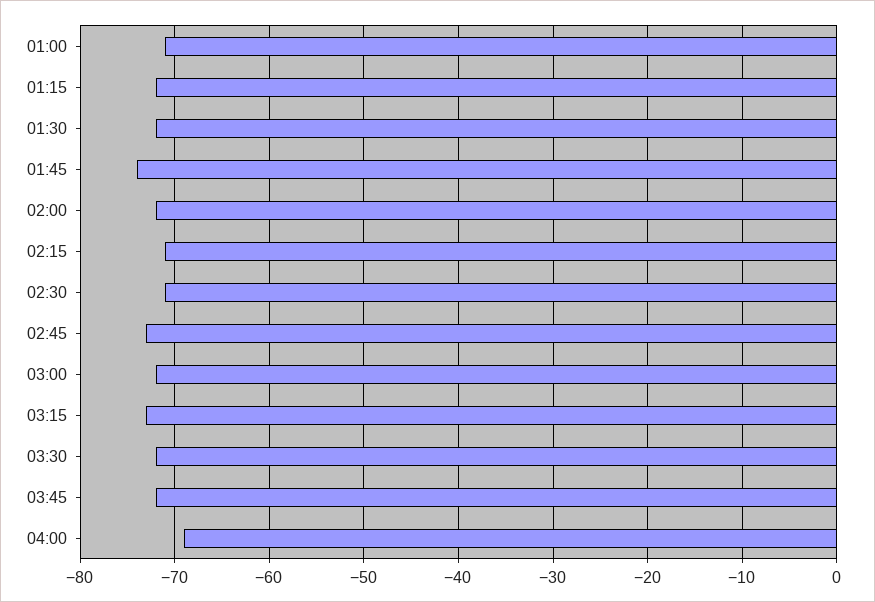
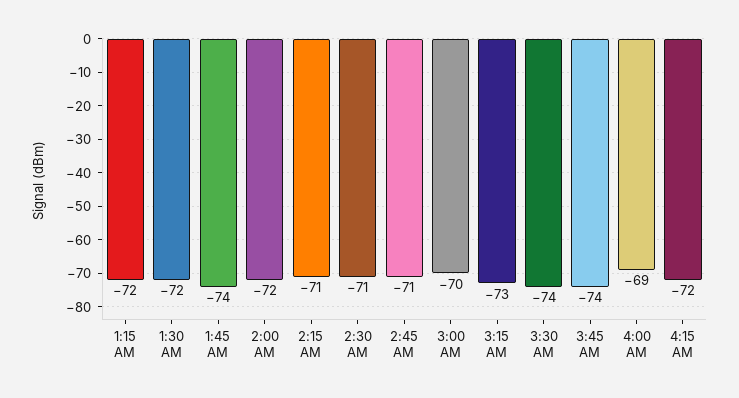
01:00: -71 -> none
02:45: -73 -> -71
03:00: -72 -> -70
03:30: -72 -> -74
03:45: -72 -> -74
4:15 AM: none -> -72

